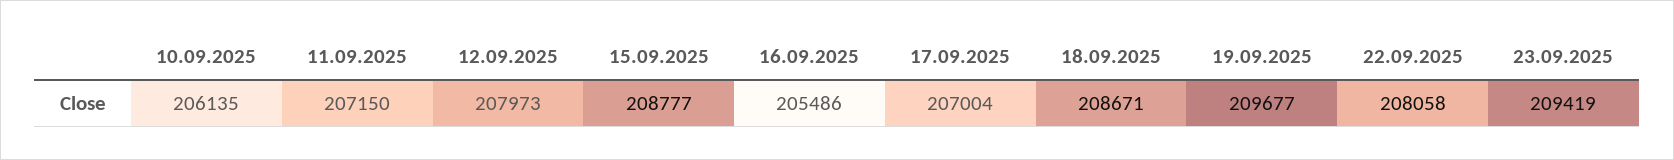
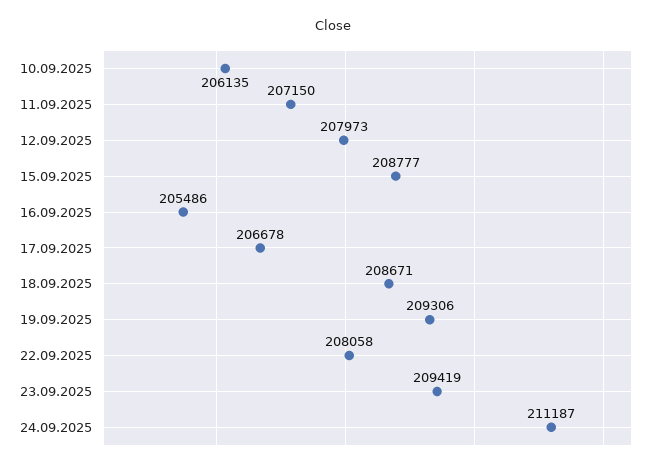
17.09.2025: 207004 -> 206678
19.09.2025: 209677 -> 209306
24.09.2025: none -> 211187

